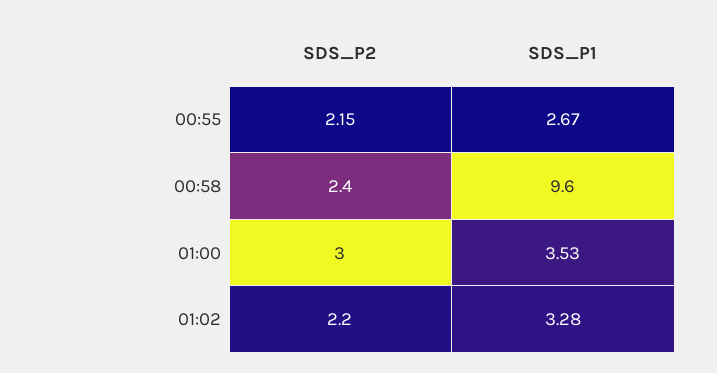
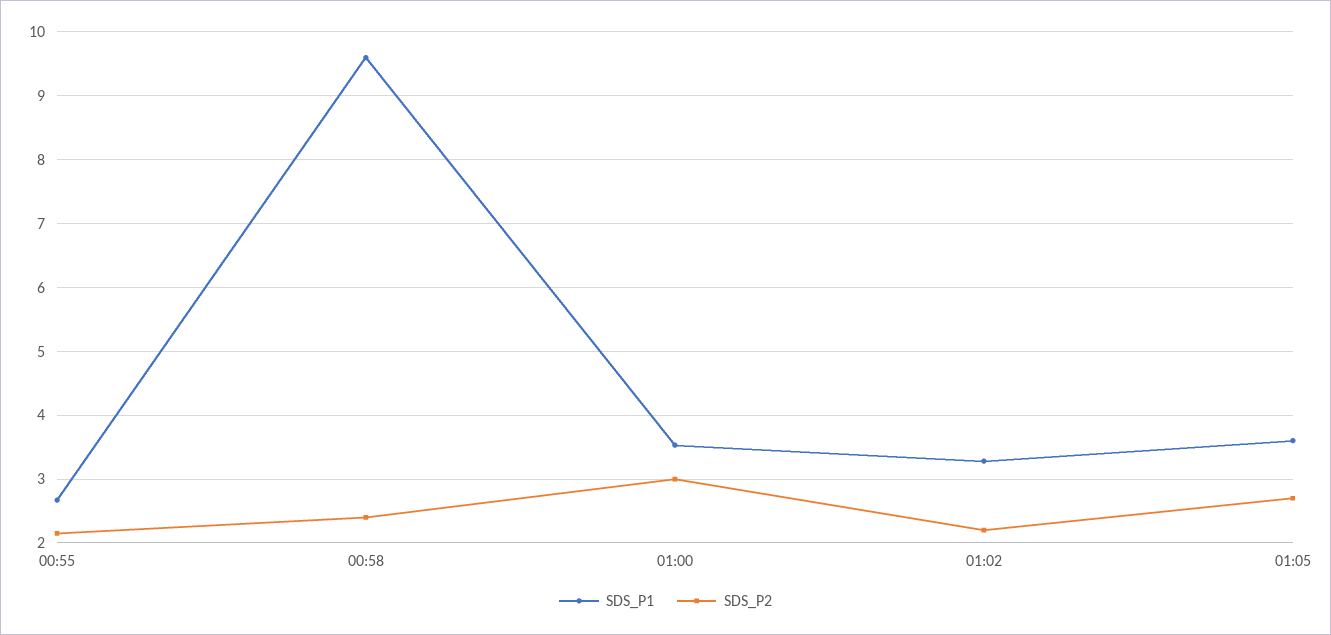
SDS_P1, 01:05: none -> 3.6
SDS_P2, 01:05: none -> 2.7

